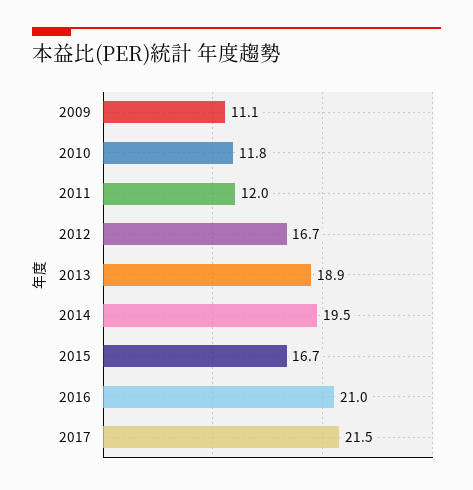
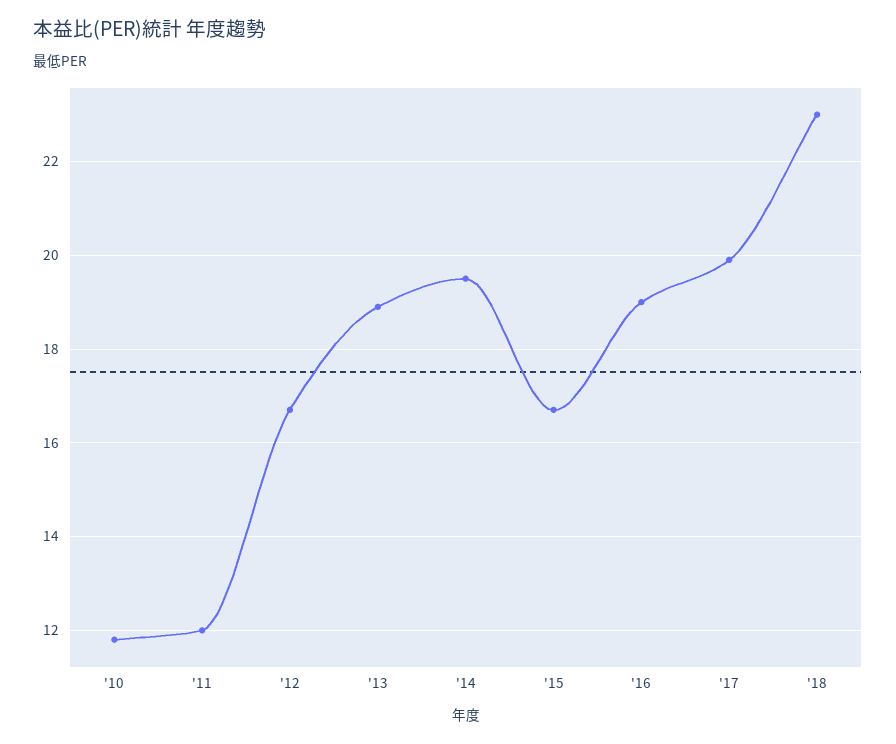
2009: 11.1 -> none
2016: 21 -> 19
2017: 21.5 -> 20
'18: none -> 23

